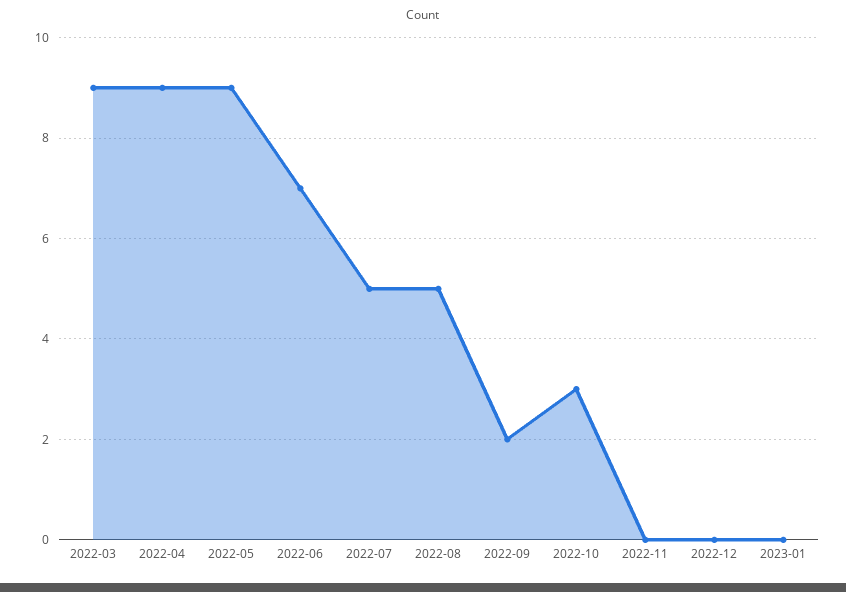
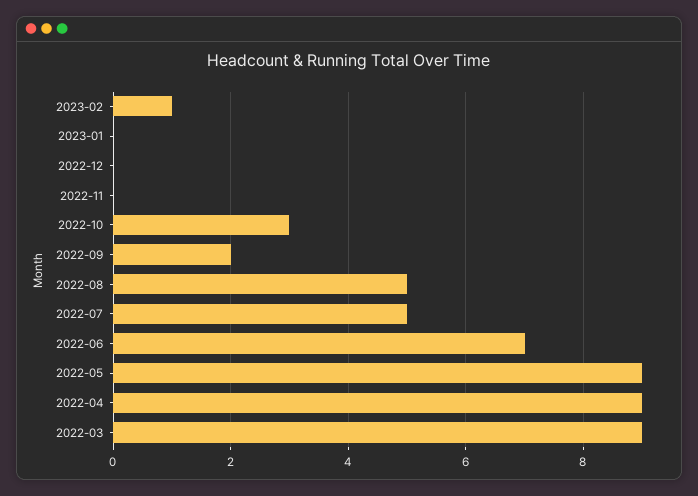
2023-02: none -> 1

